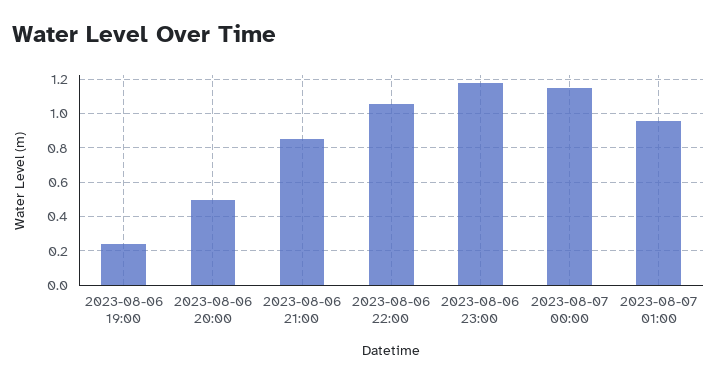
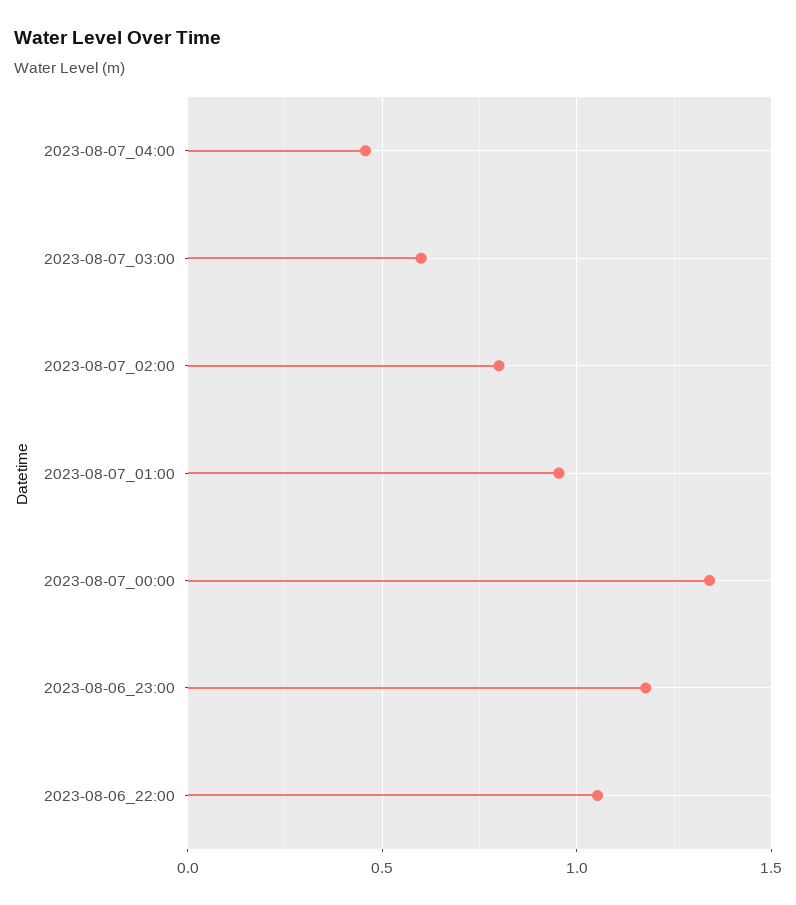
2023-08-06 19:00: 0.25 -> none
2023-08-06 20:00: 0.5 -> none
2023-08-06 21:00: 0.85 -> none
2023-08-07 00:00: 1.15 -> 1.35
2023-08-07_04:00: none -> 0.45
2023-08-07_03:00: none -> 0.6
2023-08-07_02:00: none -> 0.8

